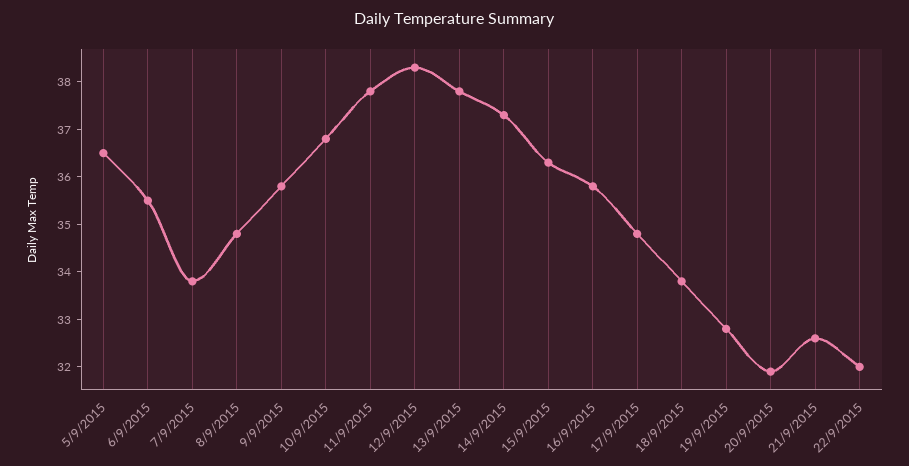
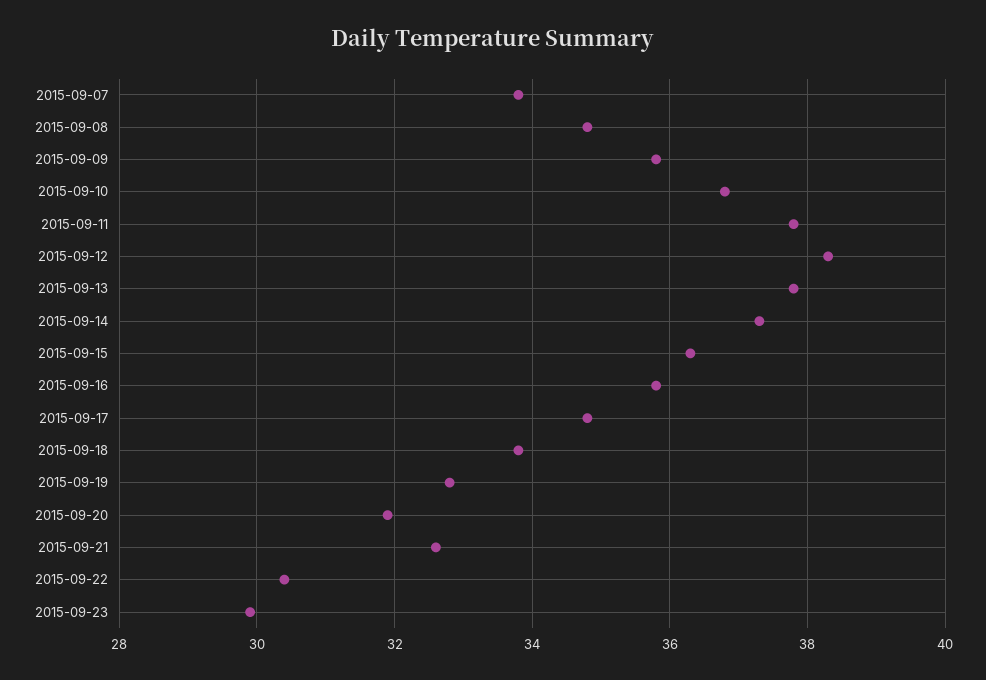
5/9/2015: 36.5 -> none
6/9/2015: 35.5 -> none
22/9/2015: 32 -> 30.5
2015-09-23: none -> 30

